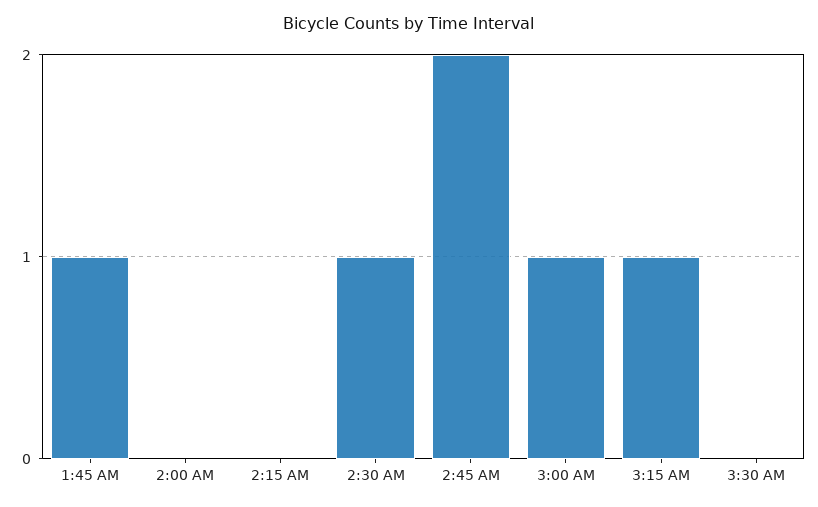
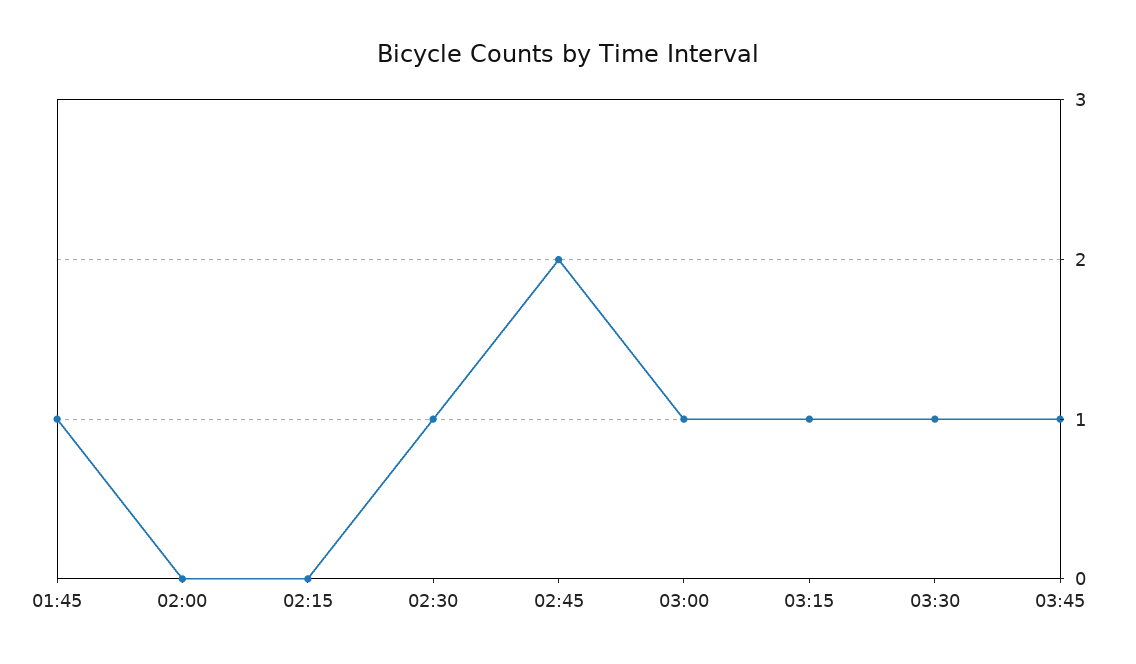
3:30 AM: 0 -> 1
03:45: none -> 1

